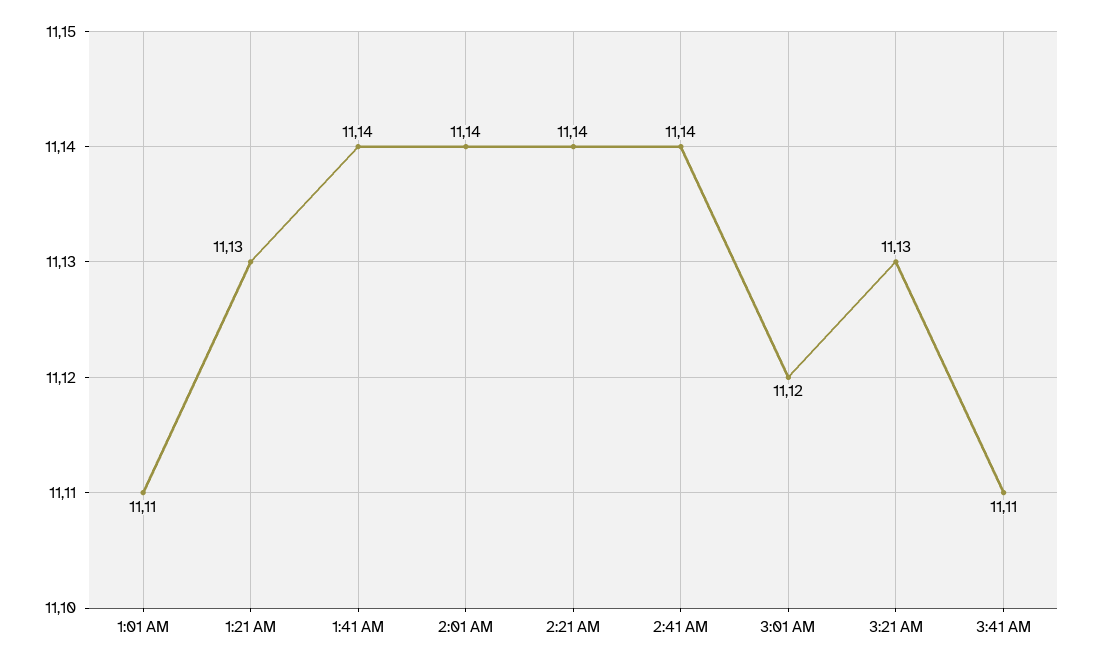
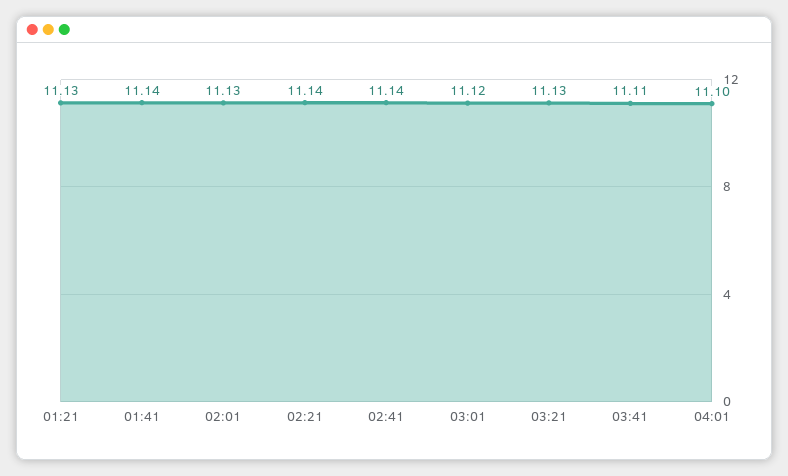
1:01 AM: 11.11 -> none
2:01 AM: 11.14 -> 11.13
04:01: none -> 11.1

